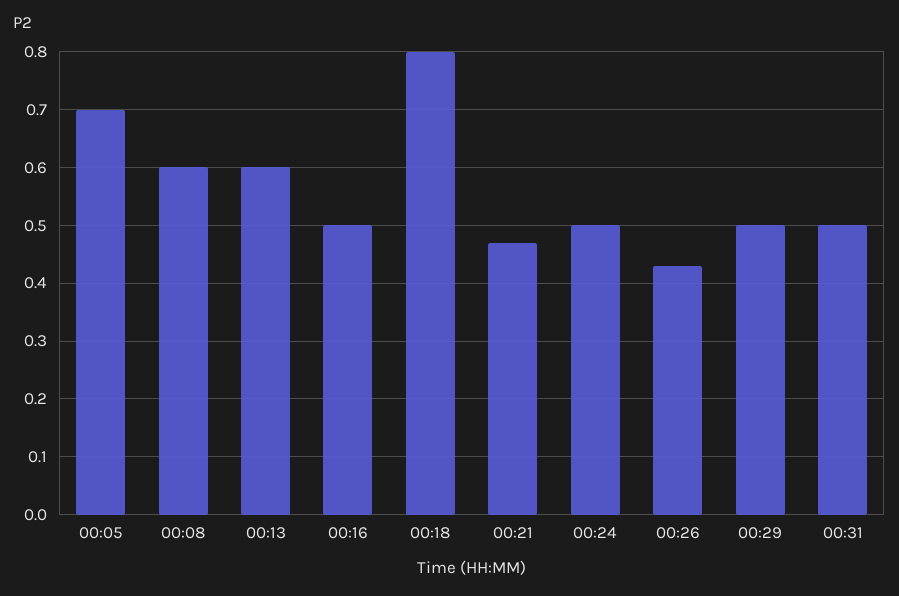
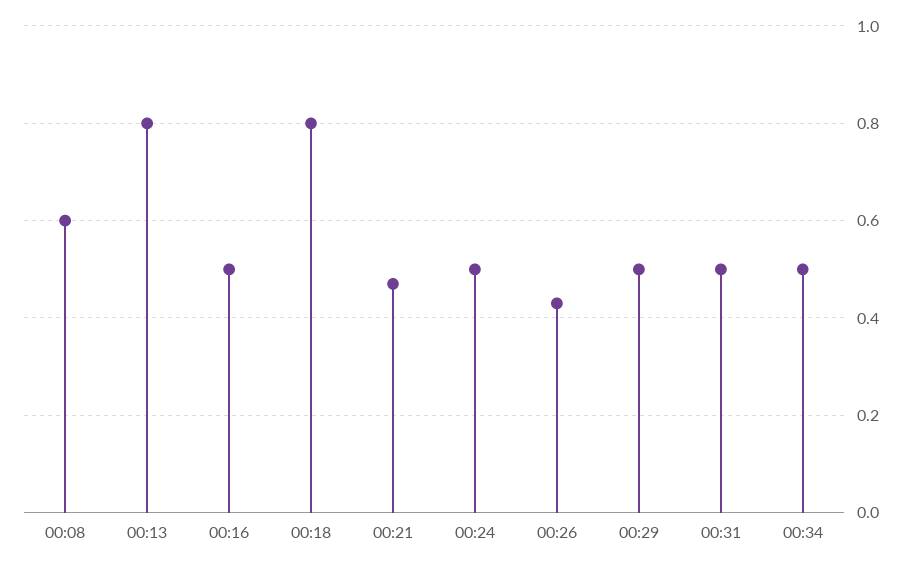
00:05: 0.7 -> none
00:13: 0.6 -> 0.8
00:34: none -> 0.5

